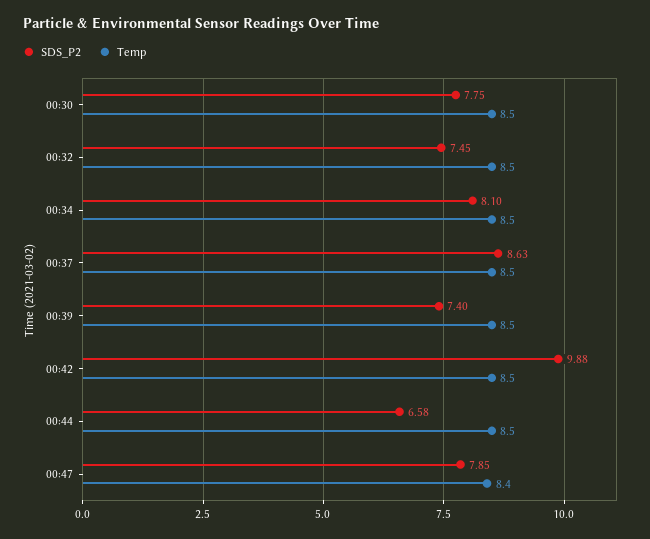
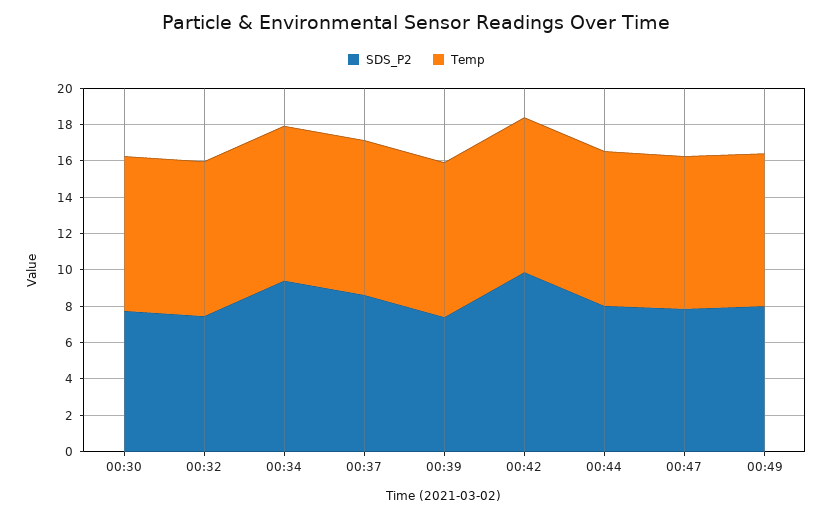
SDS_P2, 00:34: 8.1 -> 9.5
SDS_P2, 00:44: 6.58 -> 8
SDS_P2, 00:49: none -> 8
Temp, 00:49: none -> 8.5

